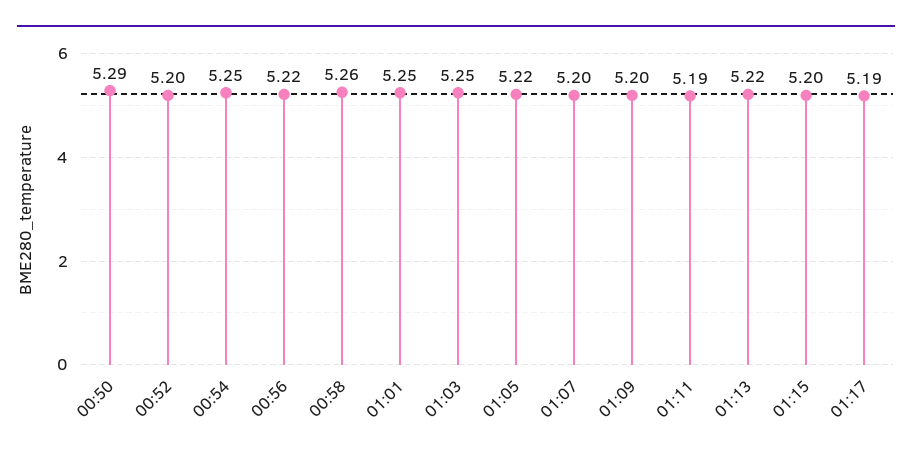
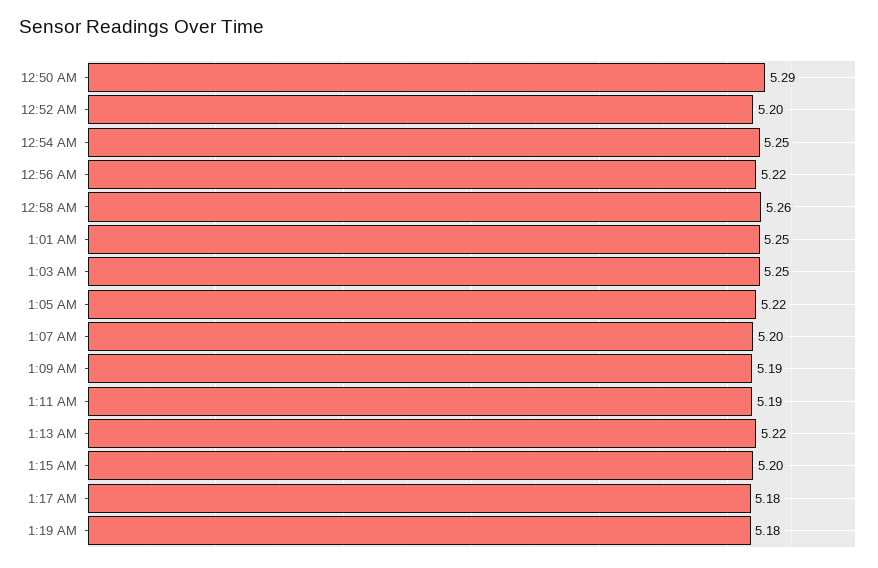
01:09: 5.2 -> 5.19
01:17: 5.19 -> 5.18
1:19 AM: none -> 5.18

